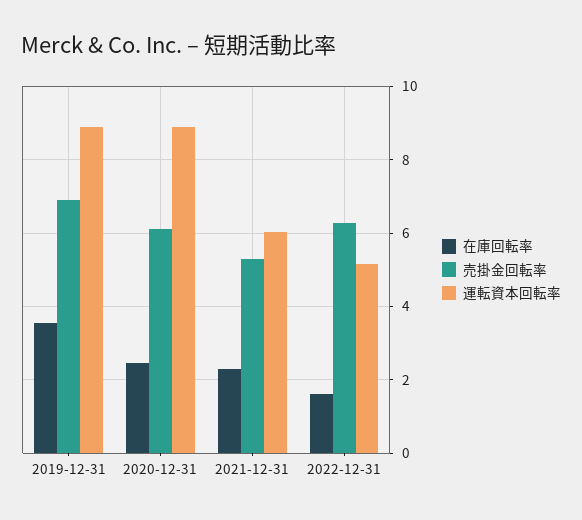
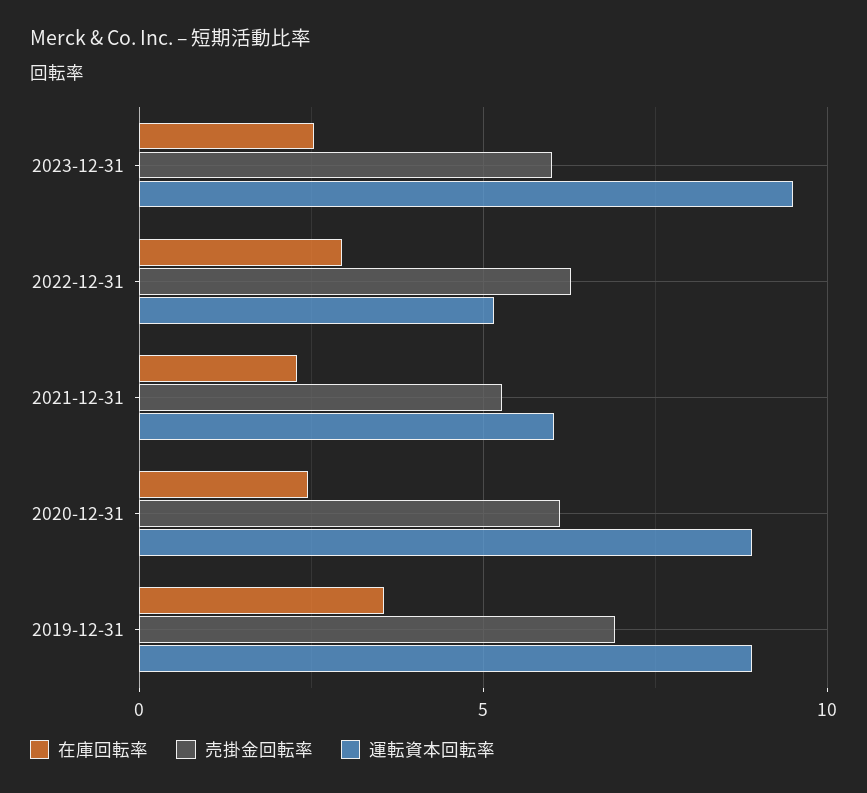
在庫回転率, 2022-12-31: 1.6 -> 3
在庫回転率, 2023-12-31: none -> 2.5
売掛金回転率, 2023-12-31: none -> 6
運転資本回転率, 2023-12-31: none -> 9.5

